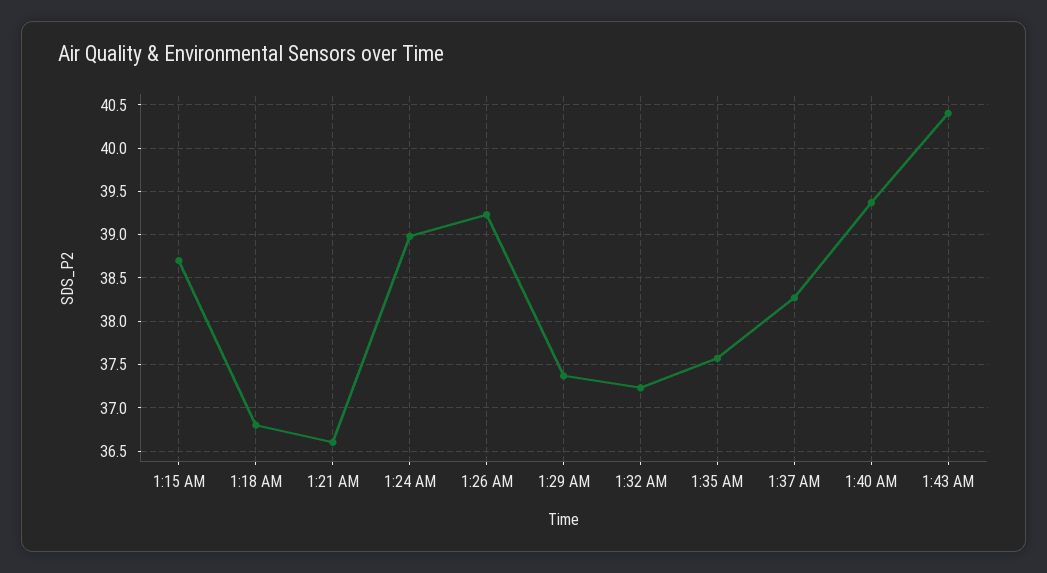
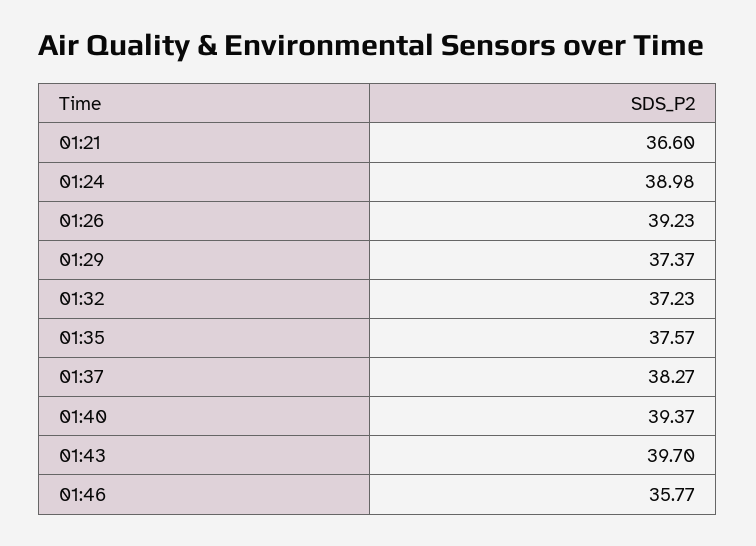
1:15 AM: 38.7 -> none
1:18 AM: 36.8 -> none
1:43 AM: 40.4 -> 39.7
01:46: none -> 35.77

